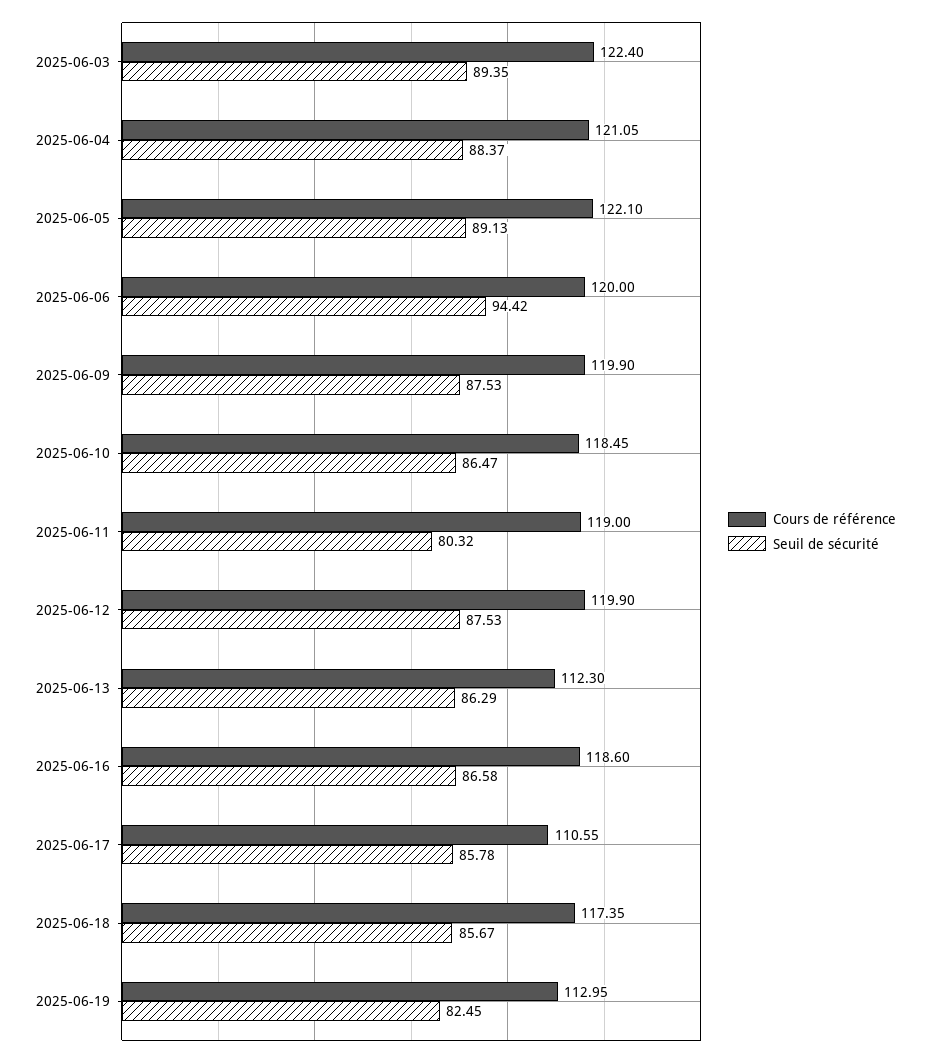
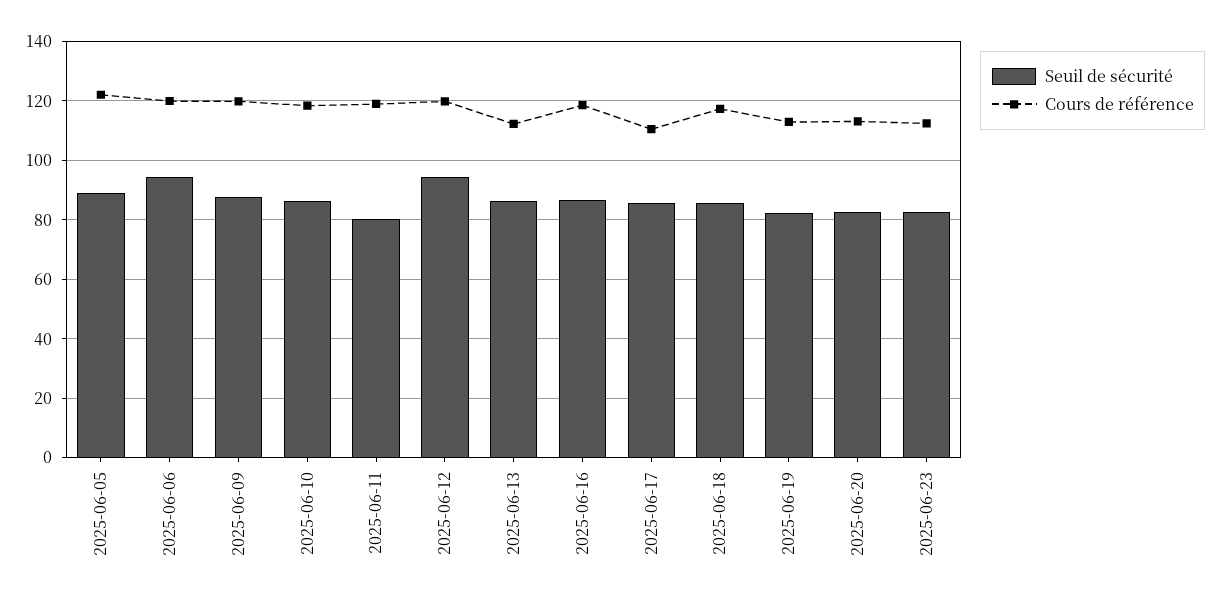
Cours de référence, 2025-06-03: 122.4 -> none
Seuil de sécurité, 2025-06-03: 89.35 -> none
Cours de référence, 2025-06-04: 121.05 -> none
Seuil de sécurité, 2025-06-04: 88.37 -> none
Seuil de sécurité, 2025-06-12: 87.53 -> 95
Seuil de sécurité, 2025-06-20: none -> 82.5
Cours de référence, 2025-06-20: none -> 112.5
Seuil de sécurité, 2025-06-23: none -> 82.5
Cours de référence, 2025-06-23: none -> 112.5

